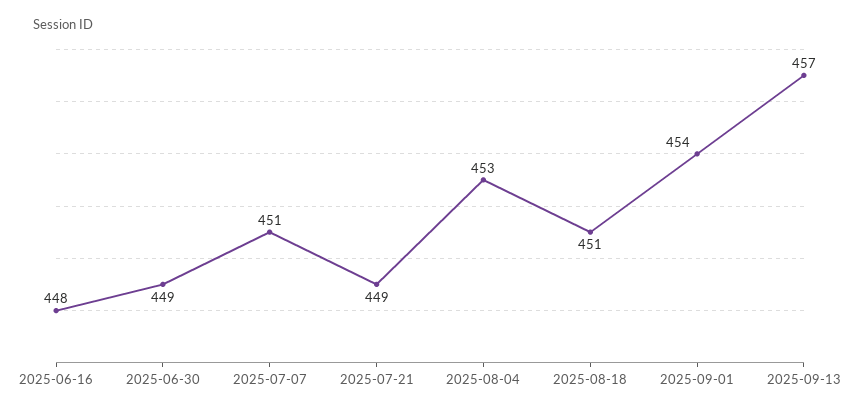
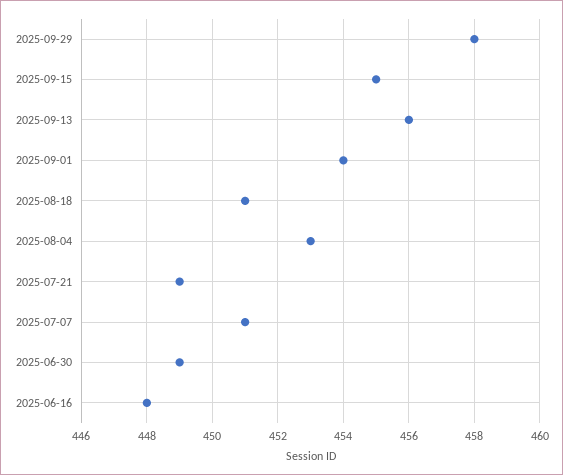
2025-09-13: 457 -> 456
2025-09-29: none -> 458
2025-09-15: none -> 455

